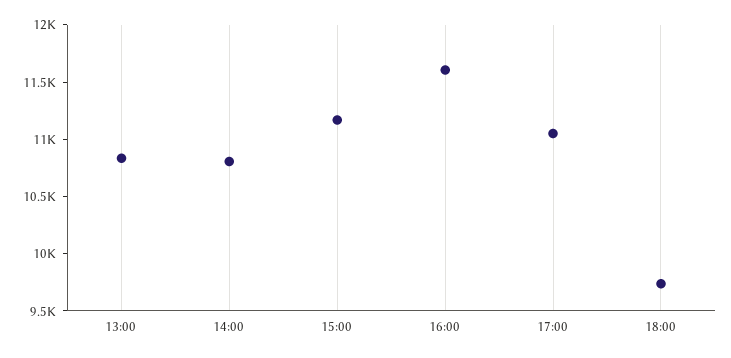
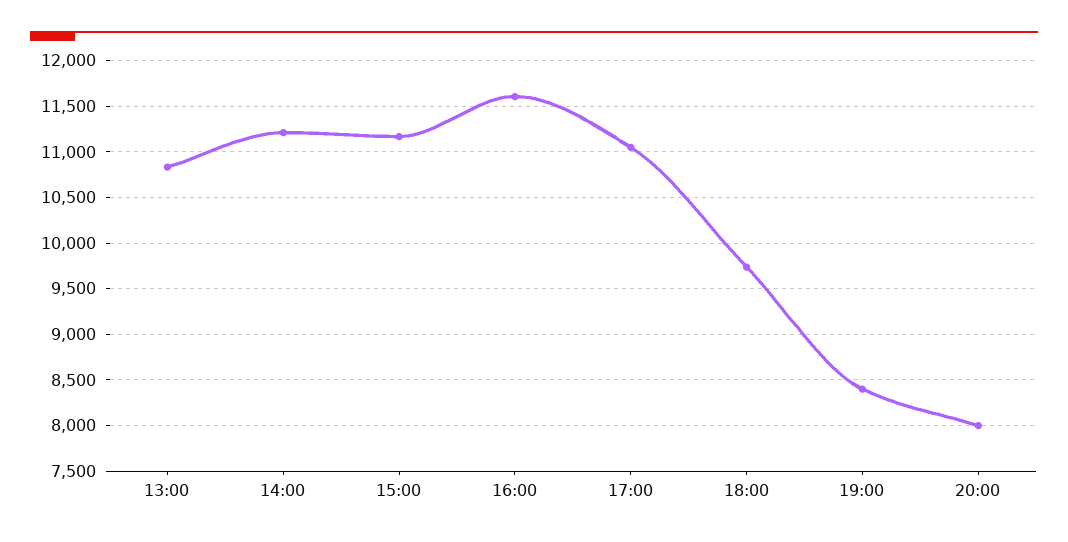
14:00: 10800 -> 11200
19:00: none -> 8400
20:00: none -> 8000

